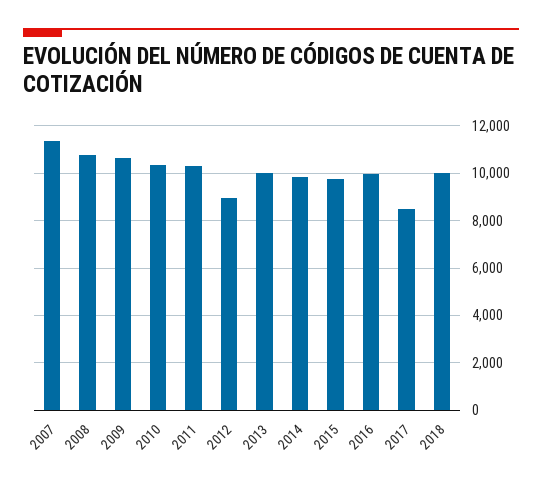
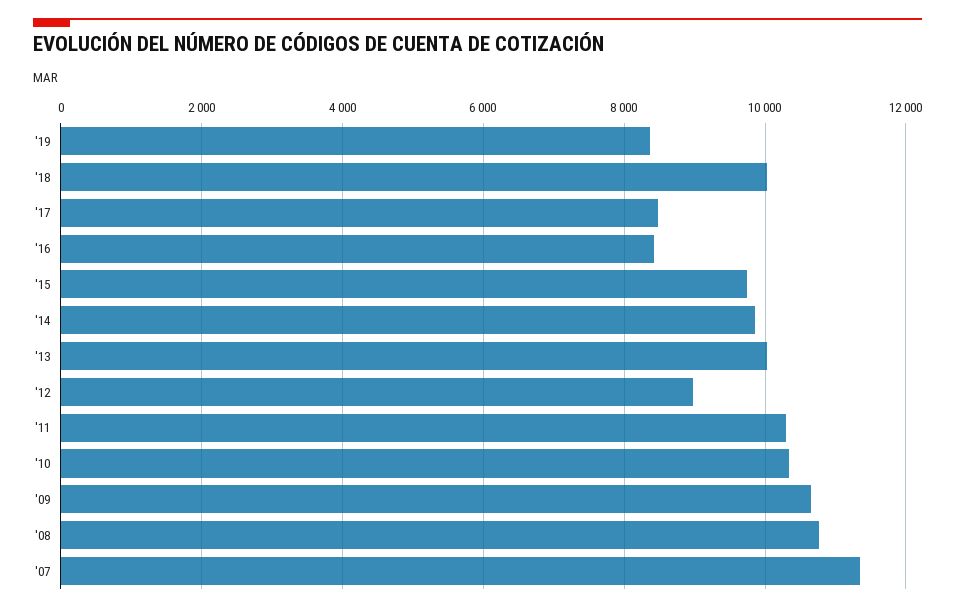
2016: 10000 -> 8400
'19: none -> 8400

